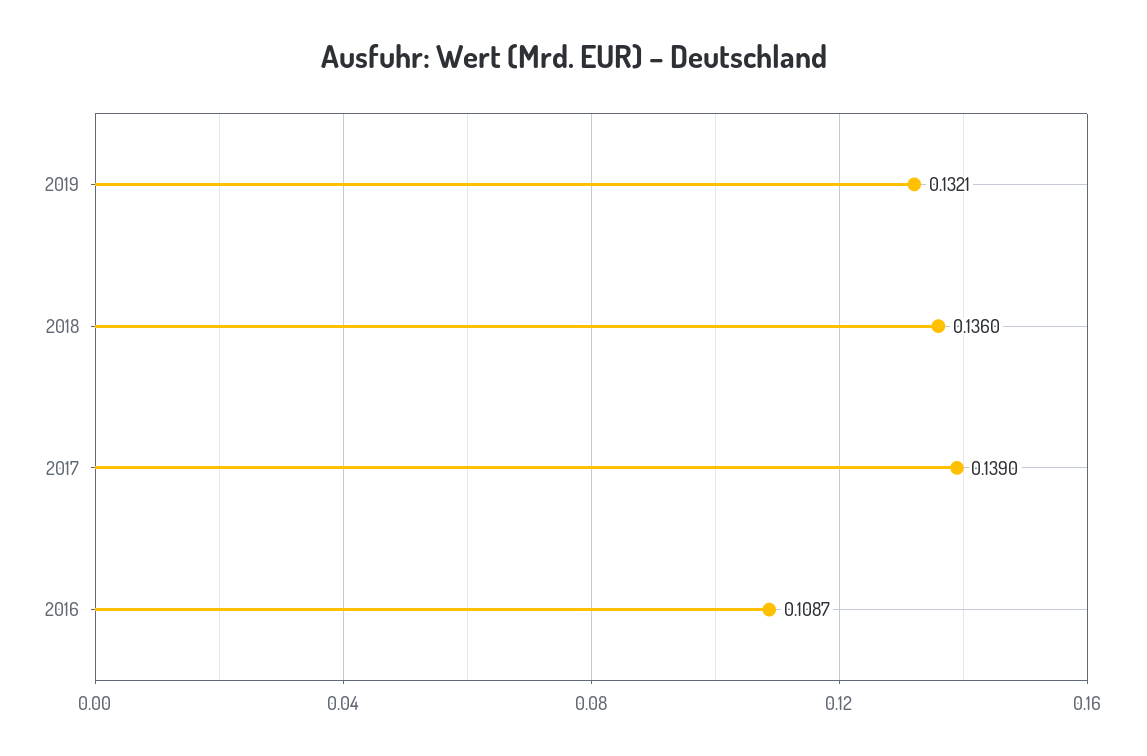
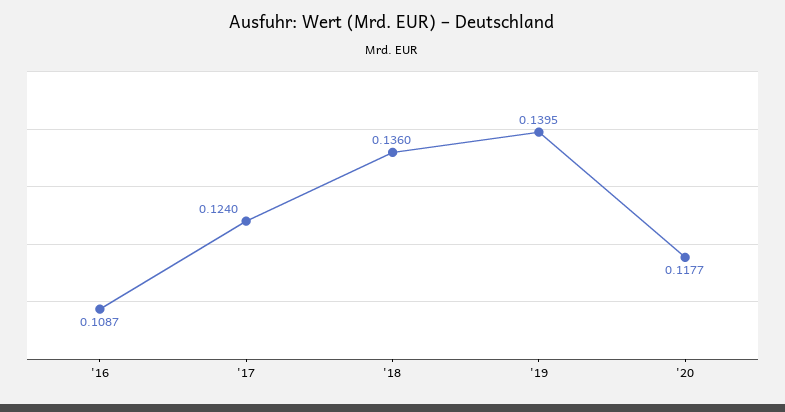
2019: 0.1321 -> 0.1395
2017: 0.139 -> 0.124
'20: none -> 0.1177

